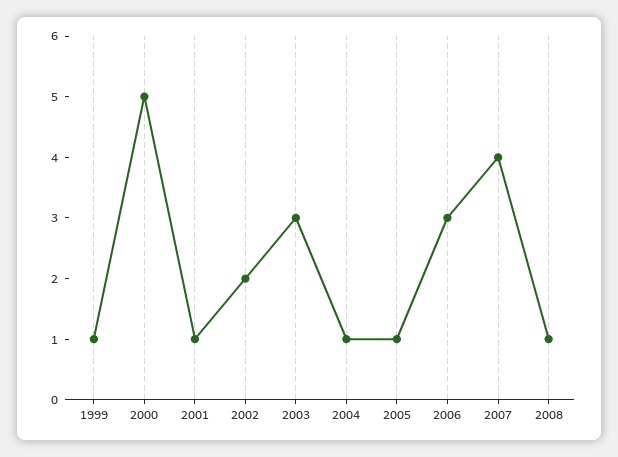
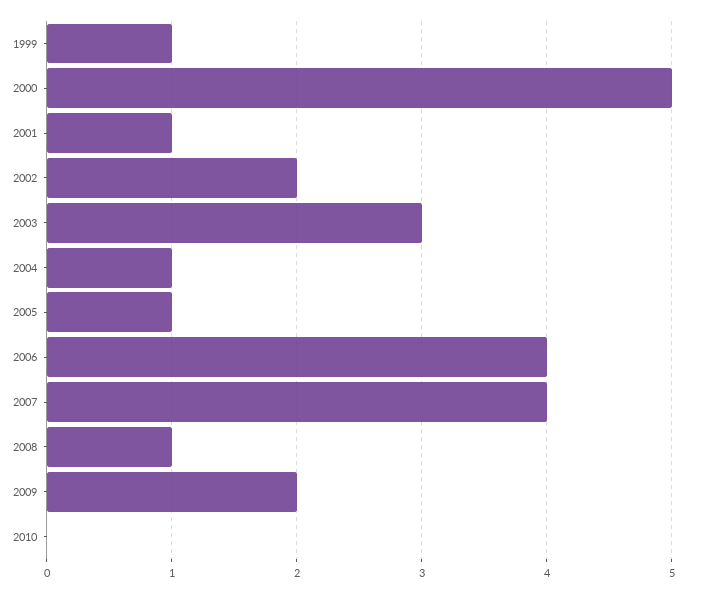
2006: 3 -> 4
2009: none -> 2
2010: none -> 0

